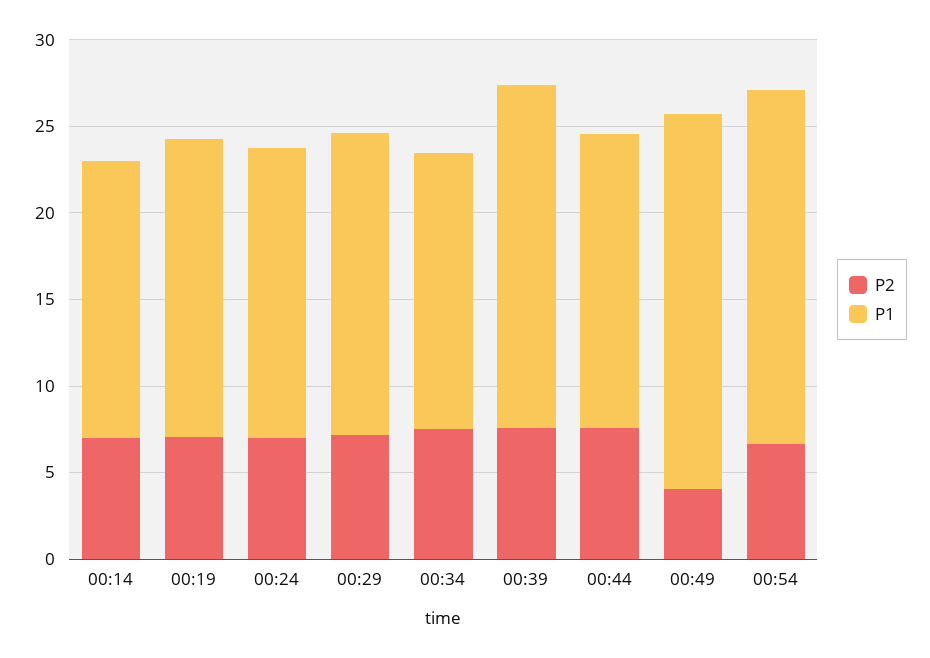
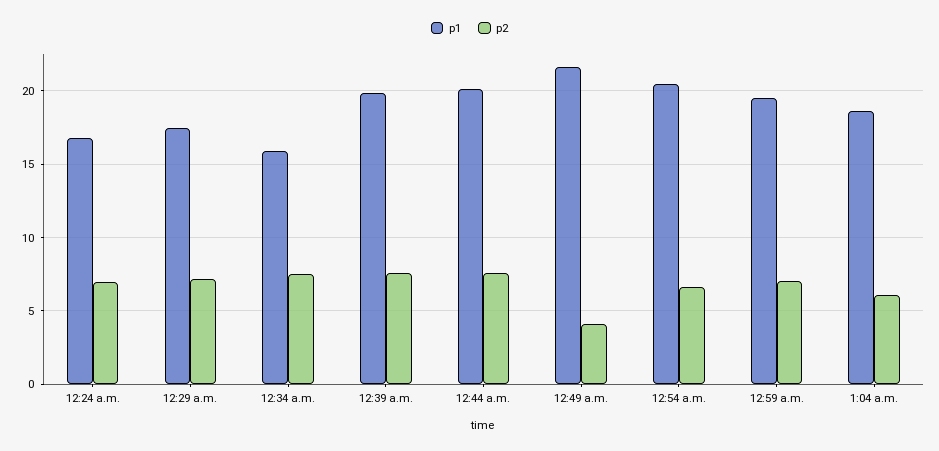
P2, 00:14: 7 -> none
P1, 00:14: 16 -> none
P2, 00:19: 7 -> none
P1, 00:19: 17 -> none
P1, 00:44: 17 -> 20
P1, 12:59 a.m.: none -> 19.5
P2, 12:59 a.m.: none -> 7
P1, 1:04 a.m.: none -> 18.5
P2, 1:04 a.m.: none -> 6

